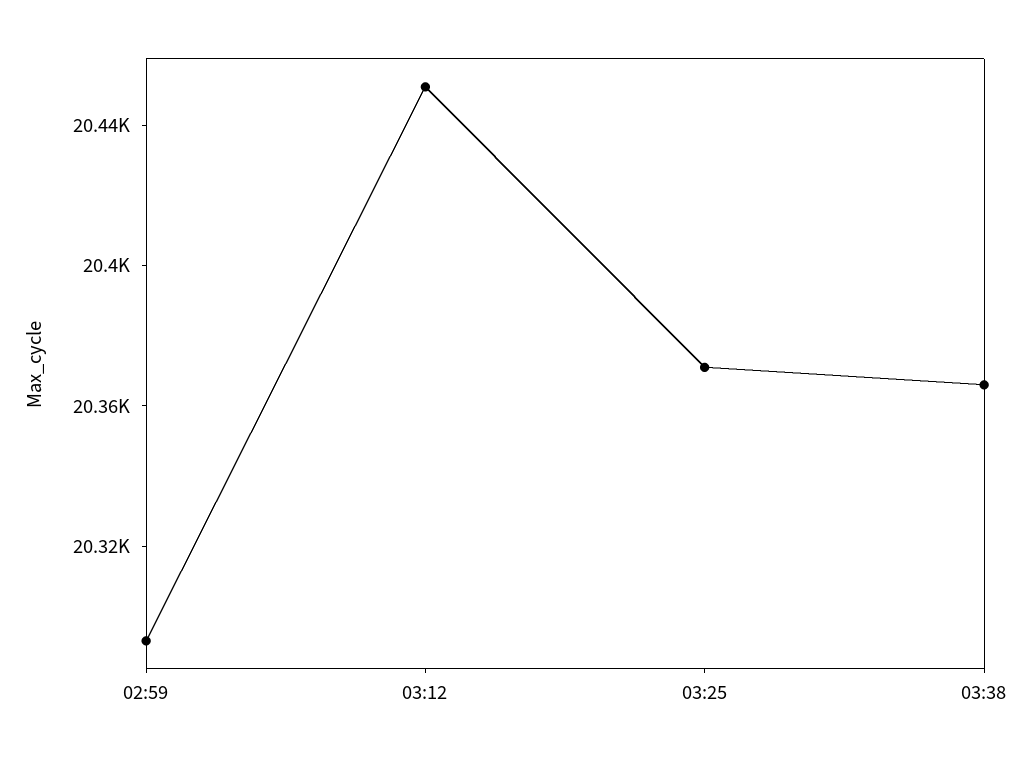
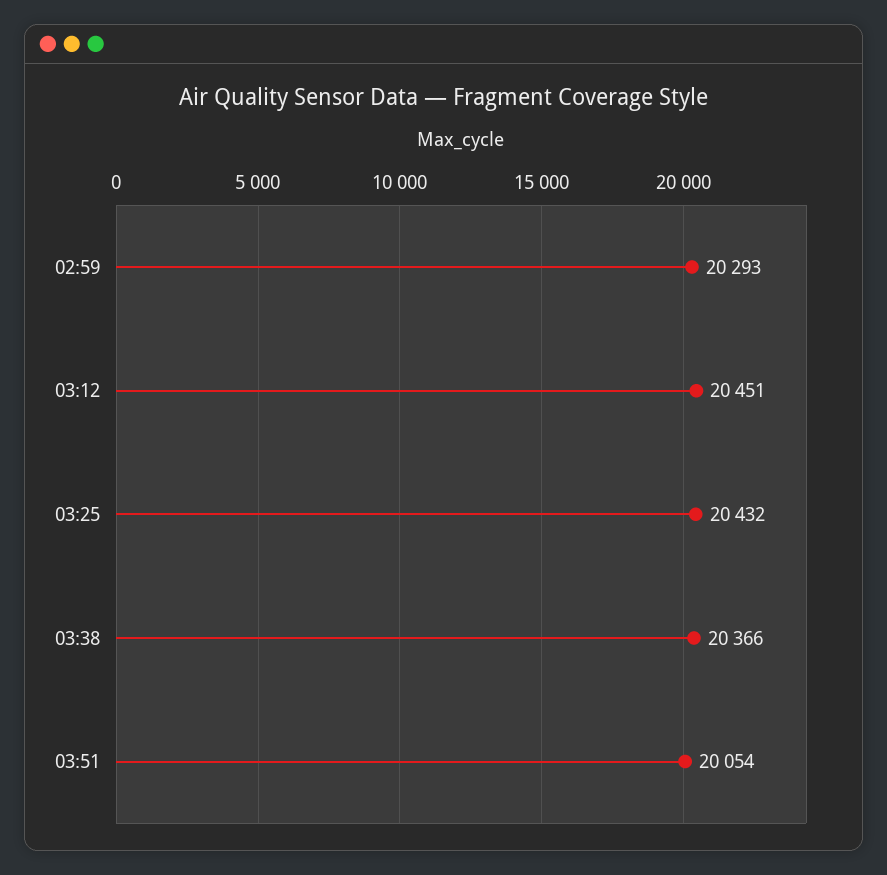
03:25: 20370 -> 20432
03:51: none -> 20054

